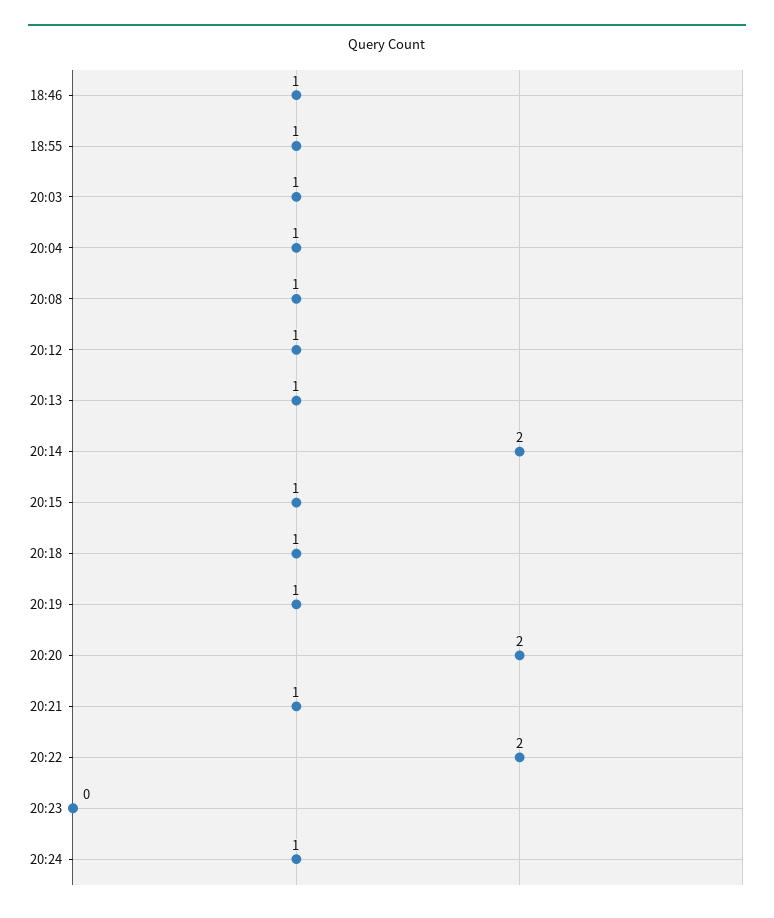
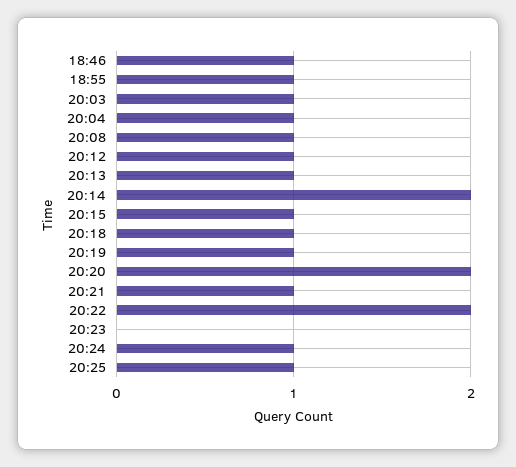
20:25: none -> 1

